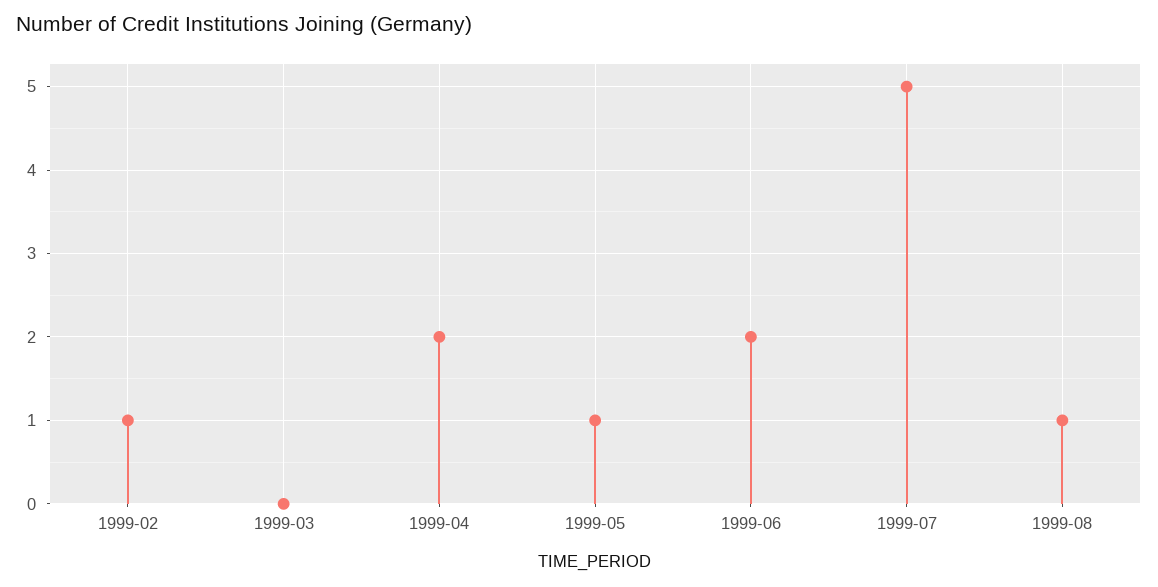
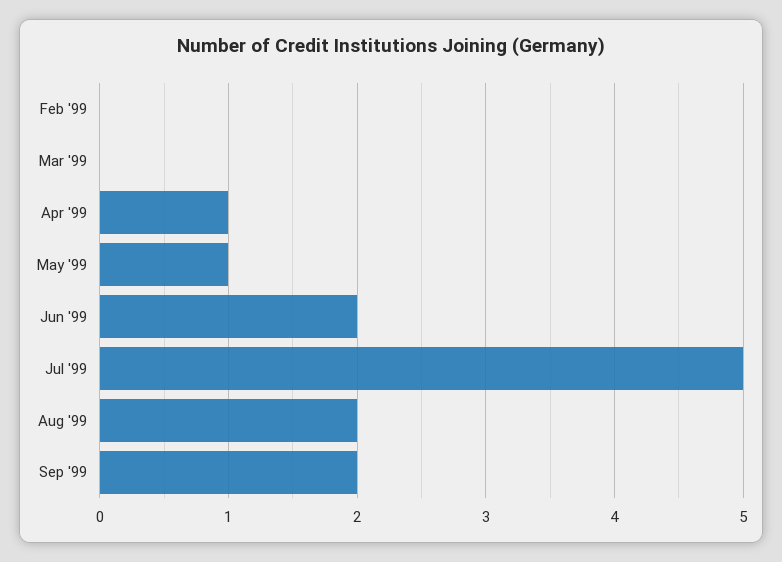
1999-02: 1 -> 0
1999-04: 2 -> 1
1999-08: 1 -> 2
Sep '99: none -> 2

